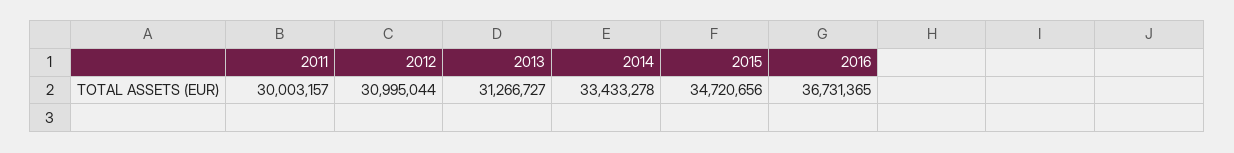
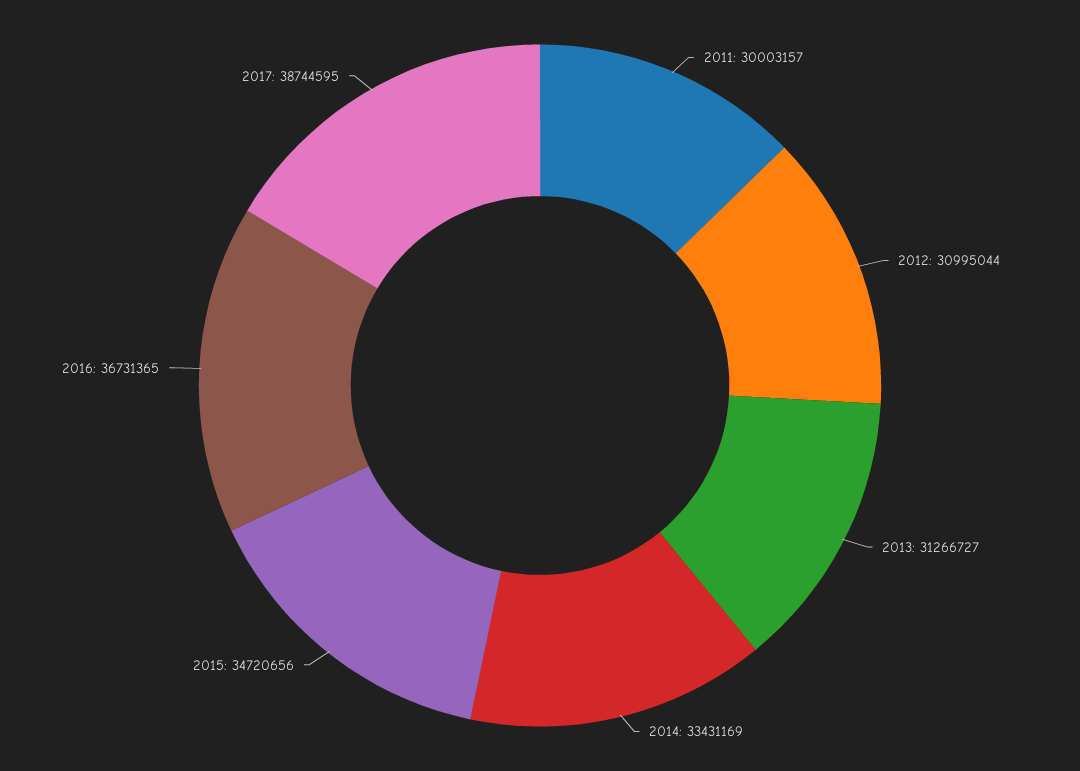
2014: 33433278 -> 33431169
2017: none -> 38744595

